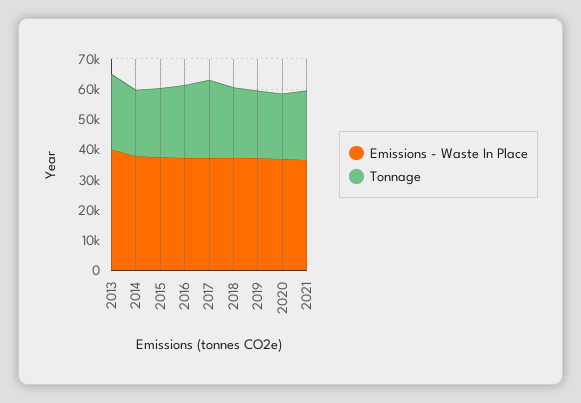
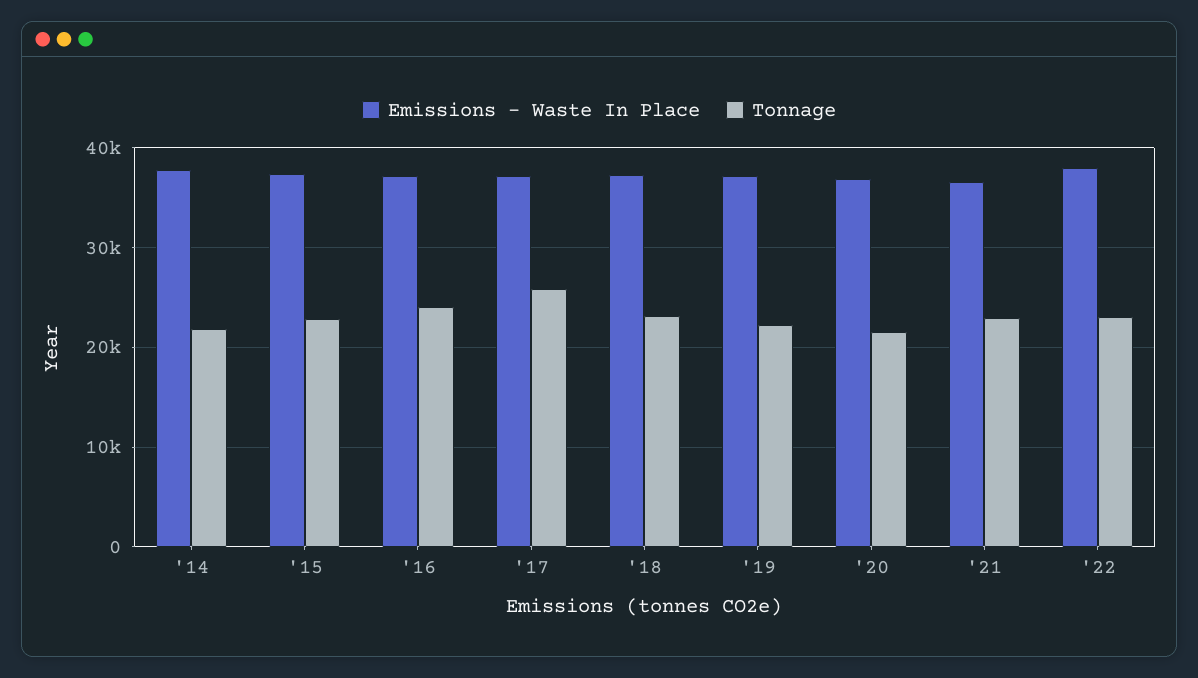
Emissions - Waste In Place, 2013: 40000 -> none
Tonnage, 2013: 25000 -> none
Emissions - Waste In Place, '22: none -> 38000
Tonnage, '22: none -> 23000

